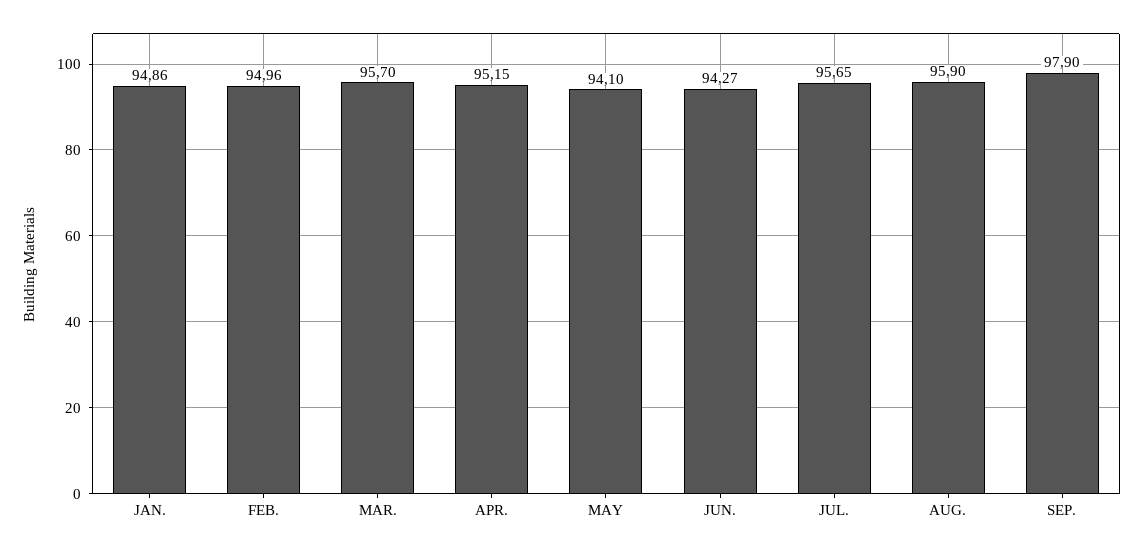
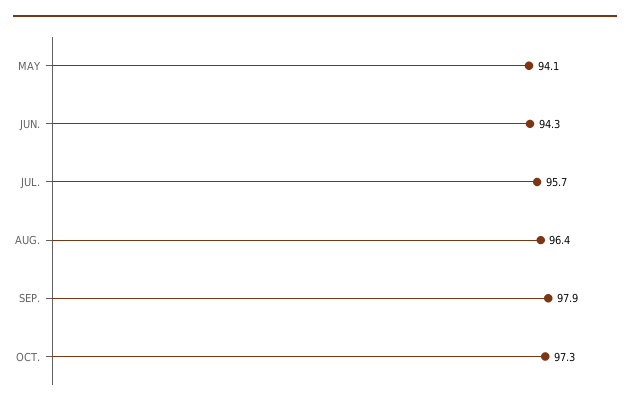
JAN.: 94.86 -> none
FEB.: 94.96 -> none
MAR.: 95.7 -> none
APR.: 95.15 -> none
AUG.: 95.9 -> 96.4
OCT.: none -> 97.3

